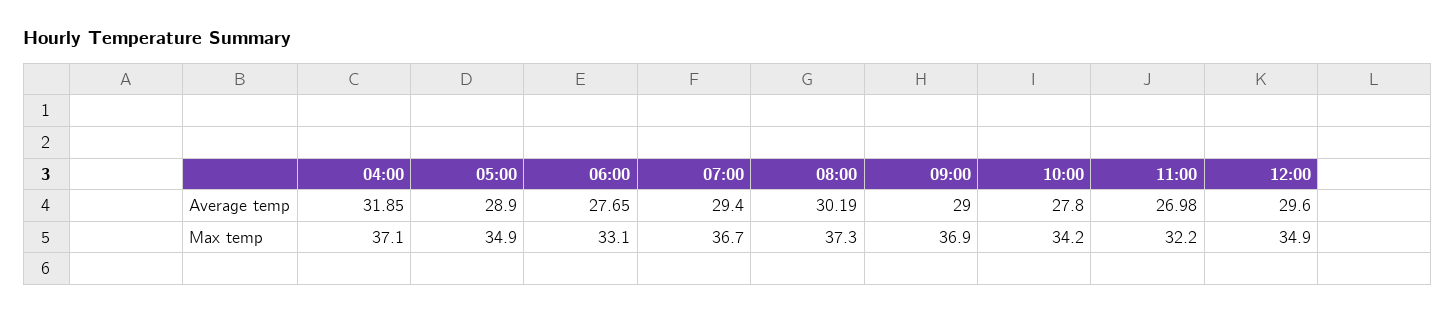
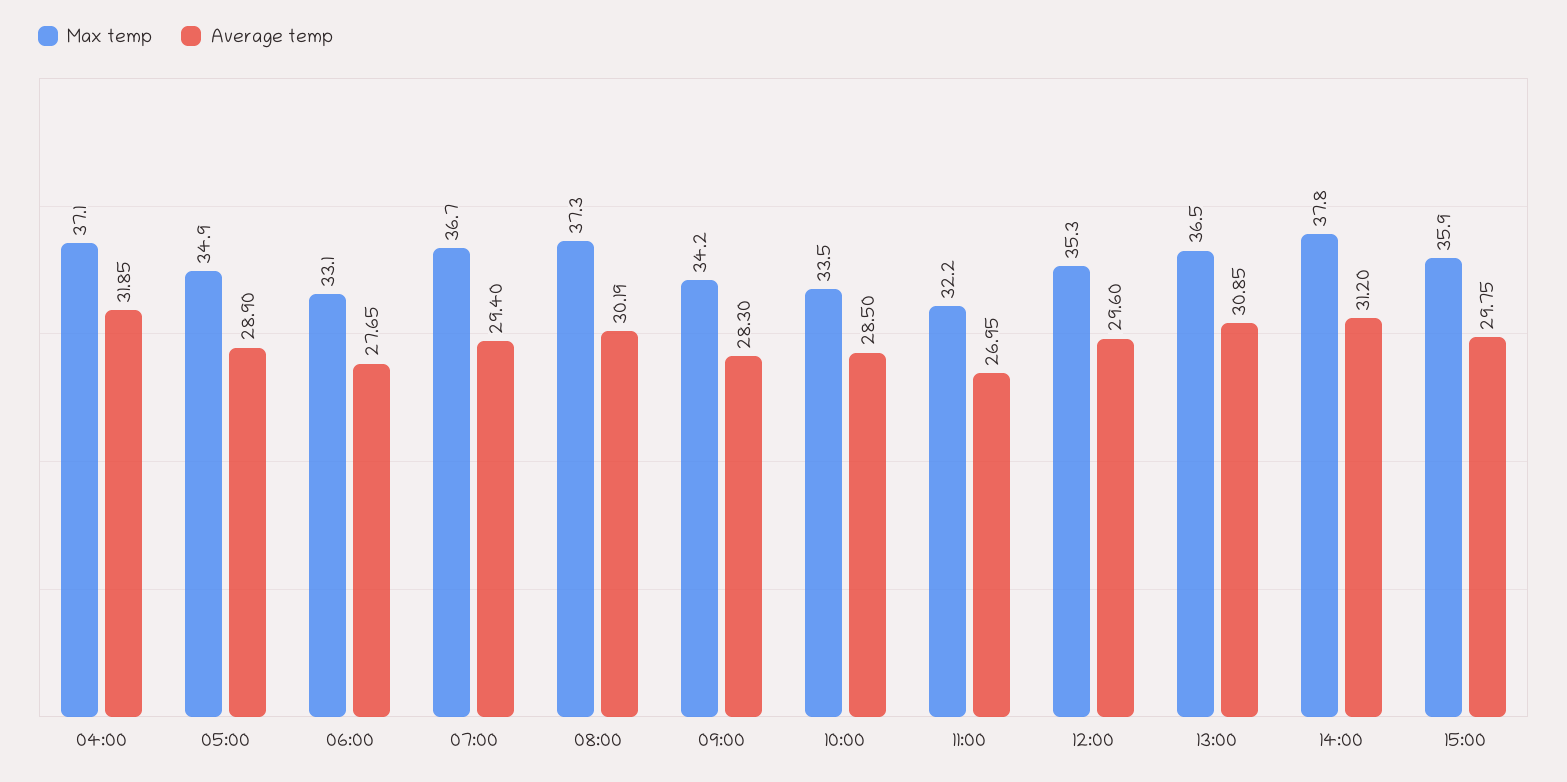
Average temp, 09:00: 29 -> 28.3
Average temp, 10:00: 27.8 -> 28.5
Average temp, 11:00: 26.98 -> 26.95
Max temp, 09:00: 36.9 -> 34.2
Max temp, 10:00: 34.2 -> 33.5
Max temp, 12:00: 34.9 -> 35.3
Max temp, 13:00: none -> 36.5
Average temp, 13:00: none -> 30.85
Max temp, 14:00: none -> 37.8
Average temp, 14:00: none -> 31.2
Max temp, 15:00: none -> 35.9
Average temp, 15:00: none -> 29.75

